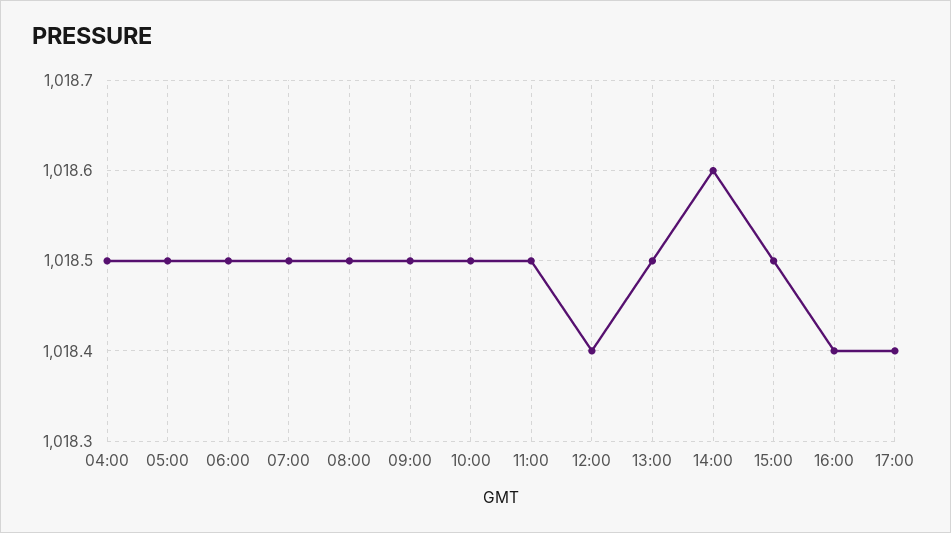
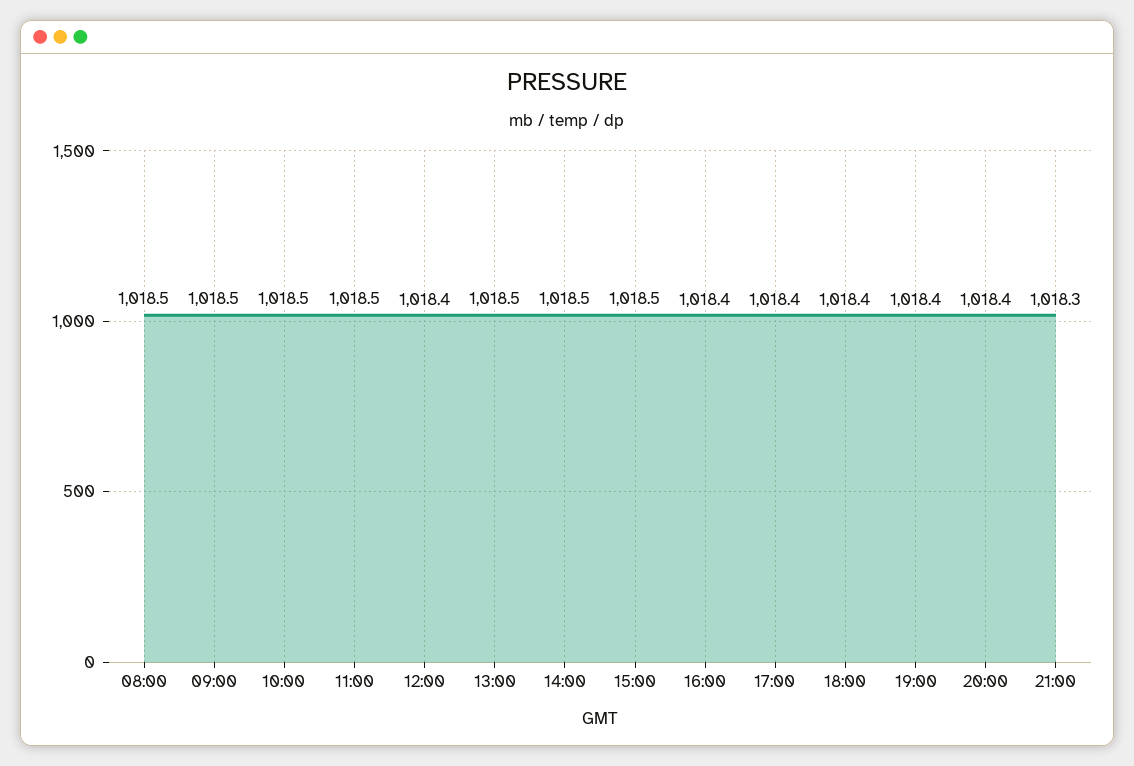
04:00: 1018.5 -> none
05:00: 1018.5 -> none
06:00: 1018.5 -> none
07:00: 1018.5 -> none
14:00: 1018.6 -> 1018.5
18:00: none -> 1018.4
19:00: none -> 1018.4
20:00: none -> 1018.4
21:00: none -> 1018.3

